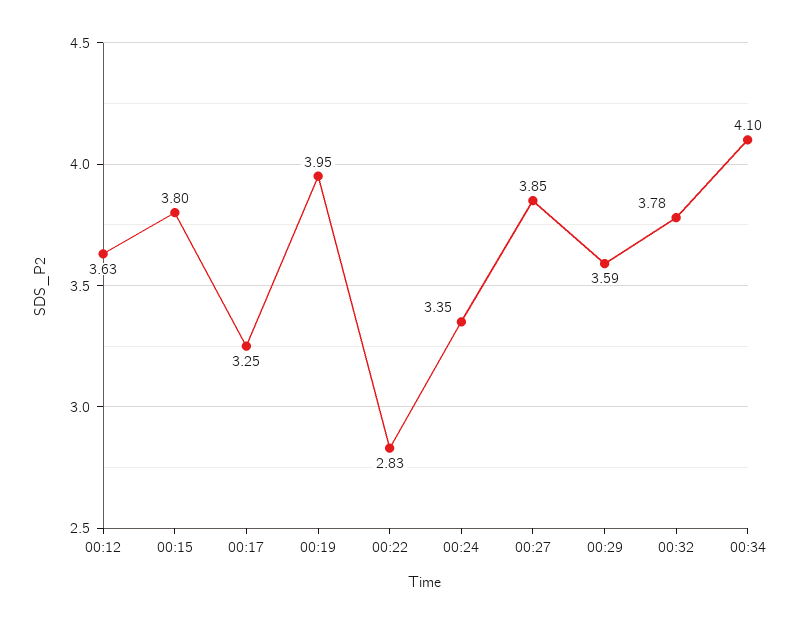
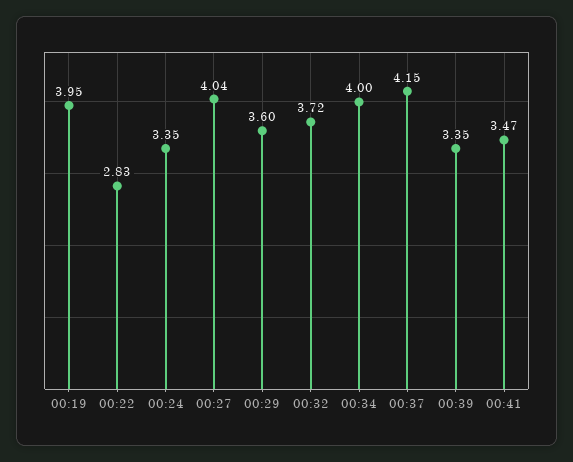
00:12: 3.63 -> none
00:15: 3.8 -> none
00:17: 3.25 -> none
00:27: 3.85 -> 4.04
00:29: 3.59 -> 3.6
00:32: 3.78 -> 3.72
00:34: 4.1 -> 4
00:37: none -> 4.15
00:39: none -> 3.35
00:41: none -> 3.47

